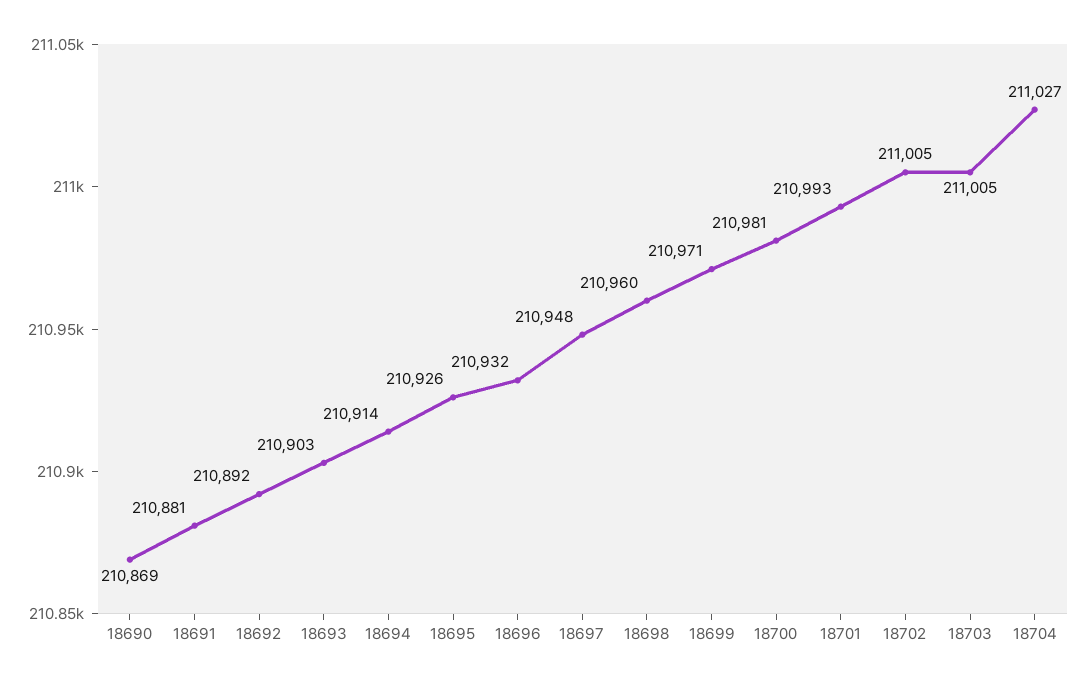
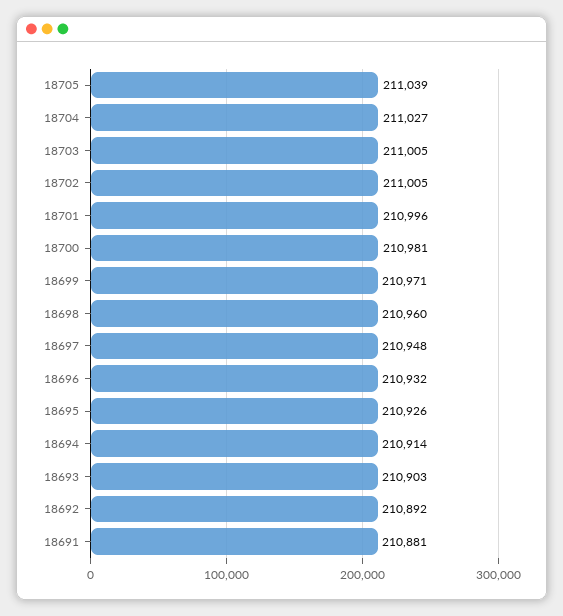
18690: 210869 -> none
18701: 210993 -> 210996
18705: none -> 211039

